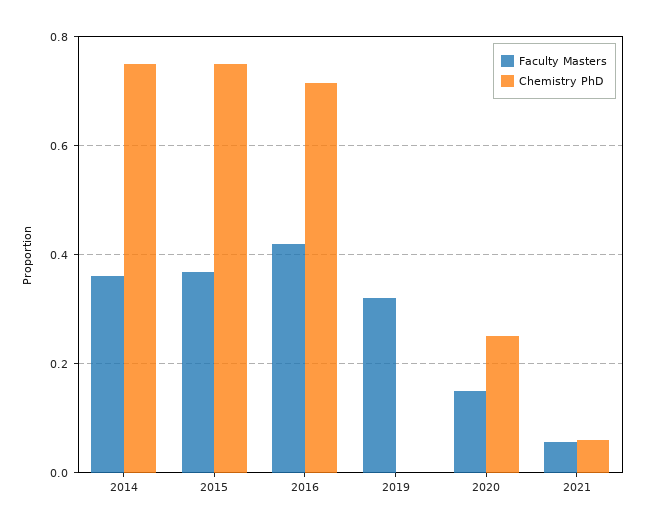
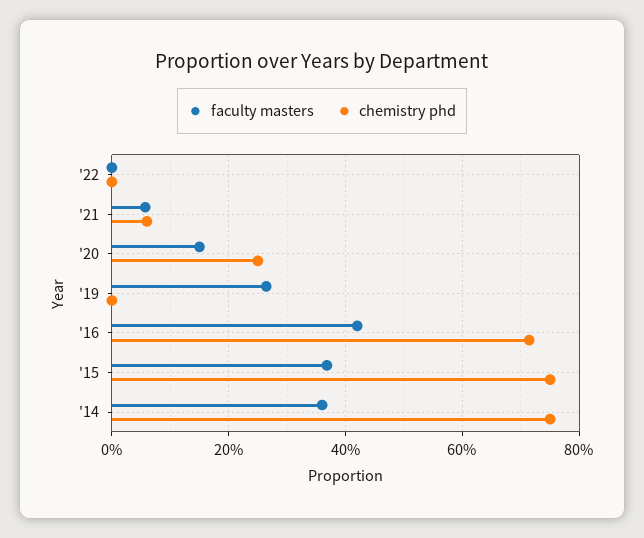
Faculty Masters, 2019: 0.32 -> 0.26
Faculty Masters, '22: none -> 0
Chemistry PhD, '22: none -> 0

